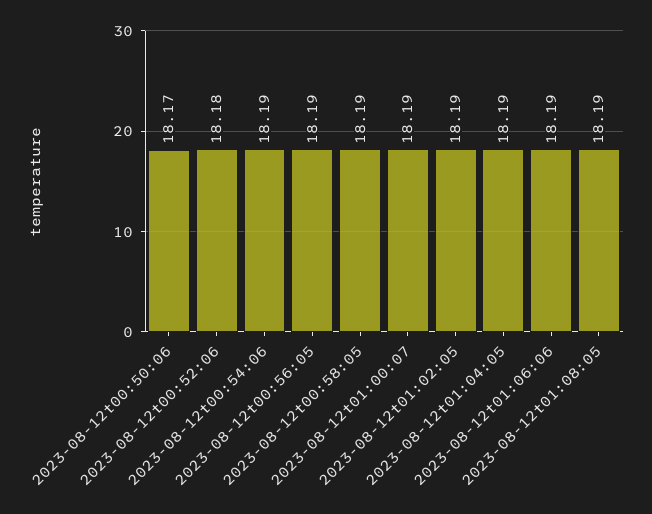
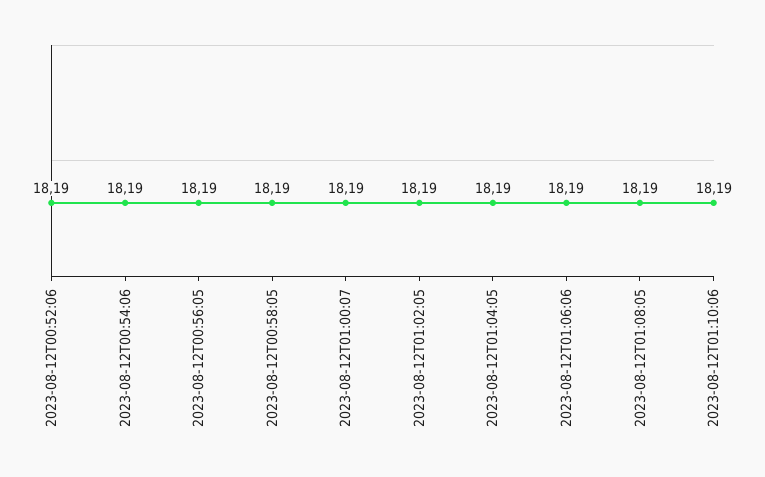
2023-08-12t00:50:06: 18.17 -> none
2023-08-12t00:52:06: 18.18 -> 18.19
2023-08-12T01:10:06: none -> 18.19

